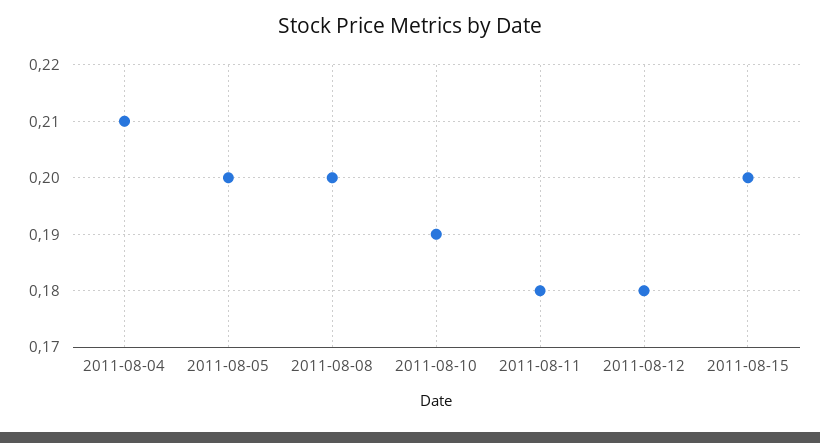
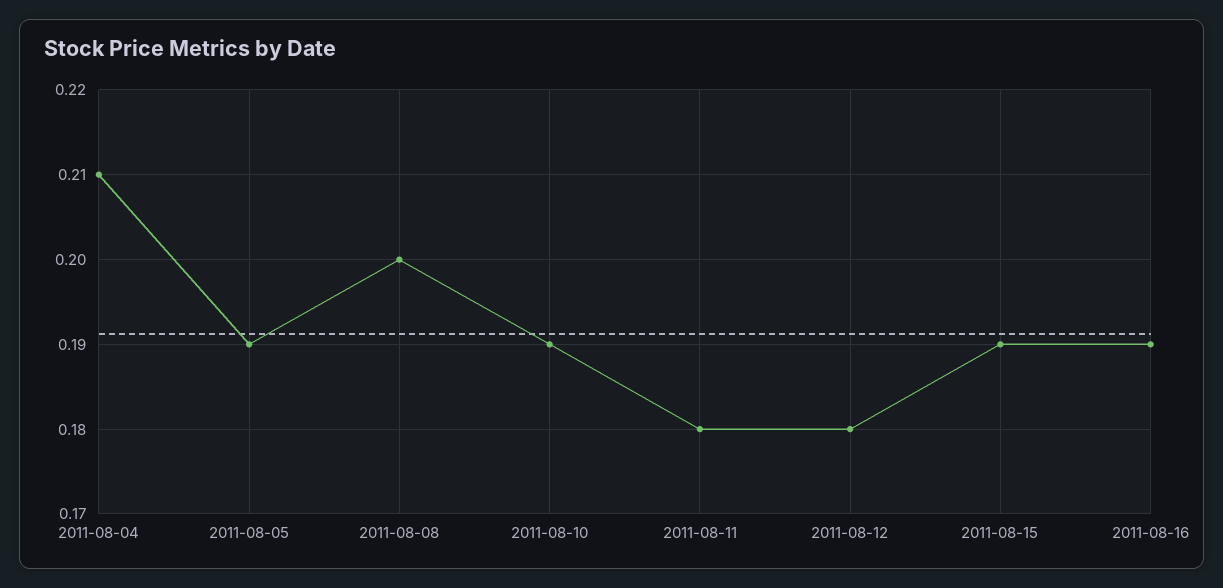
2011-08-05: 0.2 -> 0.19
2011-08-15: 0.2 -> 0.19
2011-08-16: none -> 0.19

